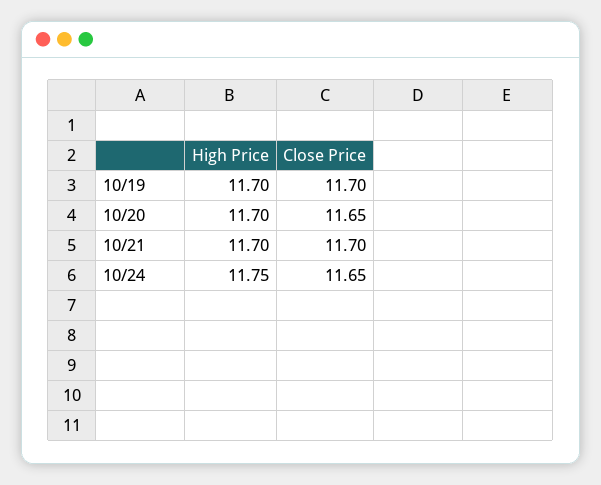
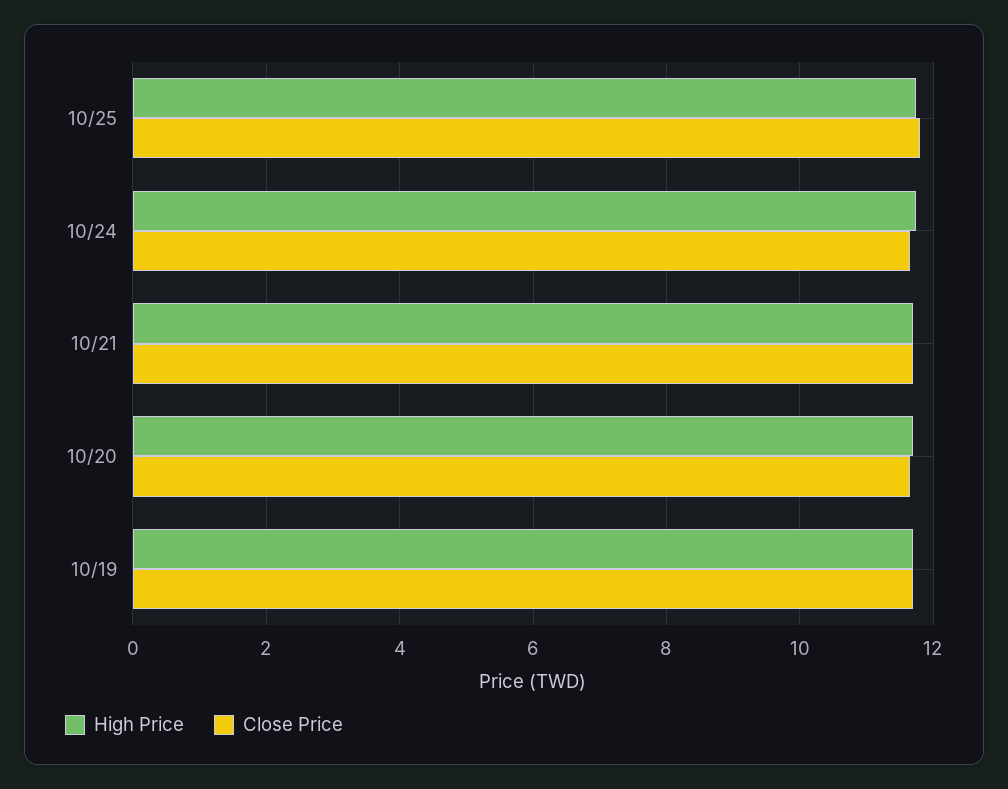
High Price, 10/25: none -> 11.8
Close Price, 10/25: none -> 11.8

